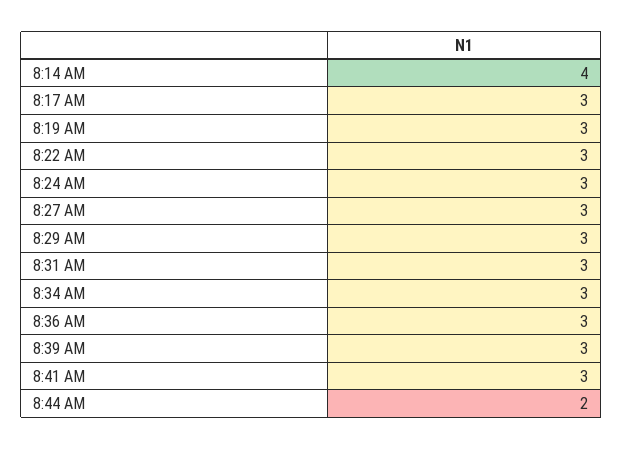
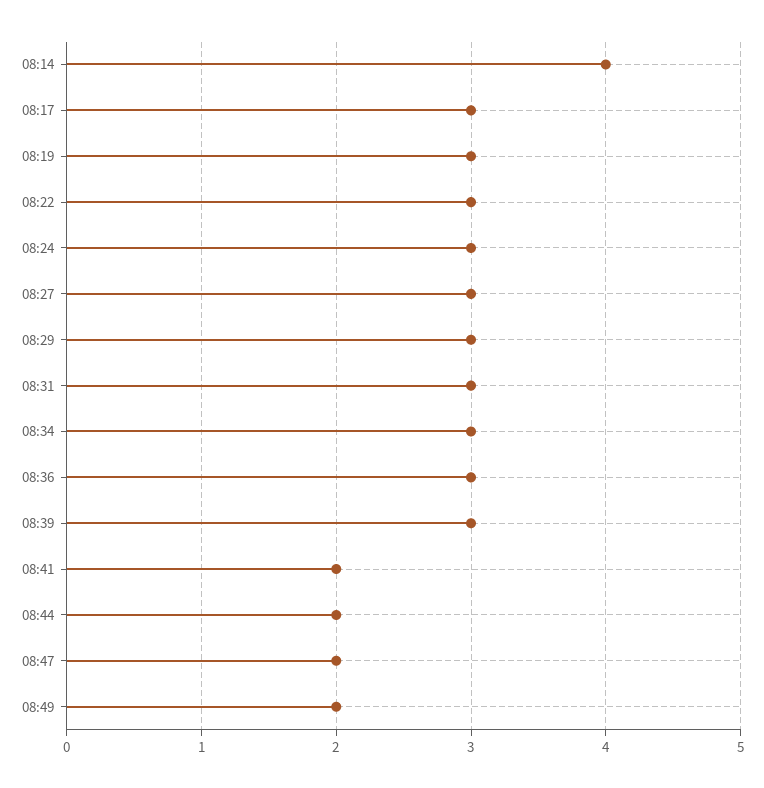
8:41 AM: 3 -> 2
08:47: none -> 2
08:49: none -> 2

